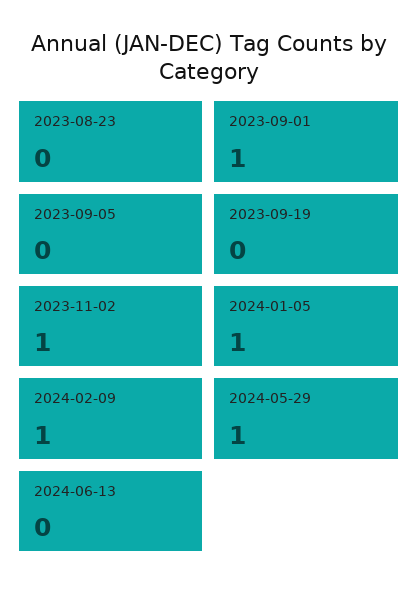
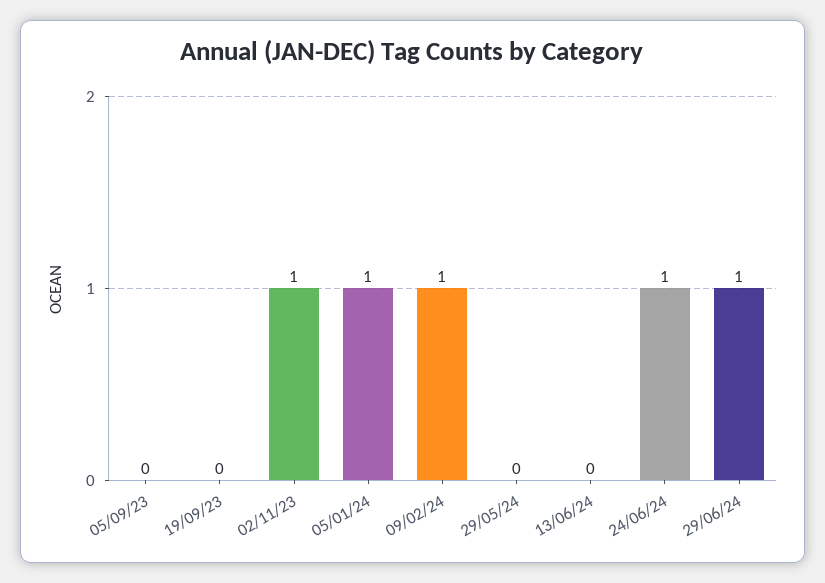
2023-08-23: 0 -> none
2023-09-01: 1 -> none
2024-05-29: 1 -> 0
24/06/24: none -> 1
29/06/24: none -> 1

